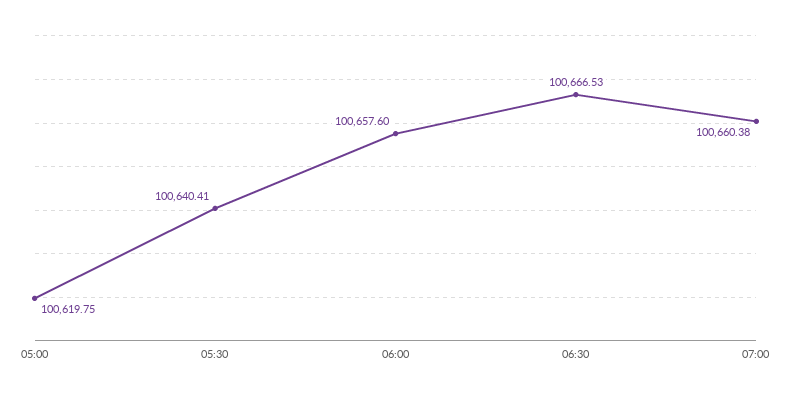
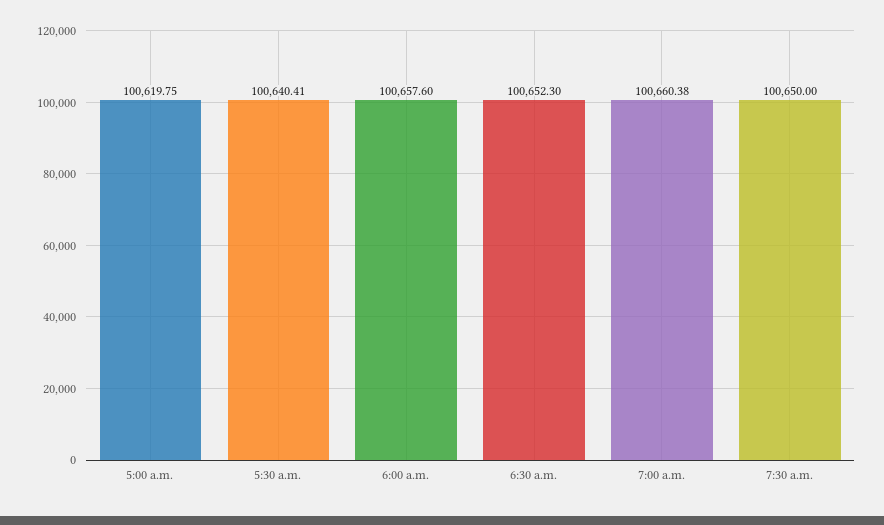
06:30: 100666.53 -> 100652.3
7:30 a.m.: none -> 100650

